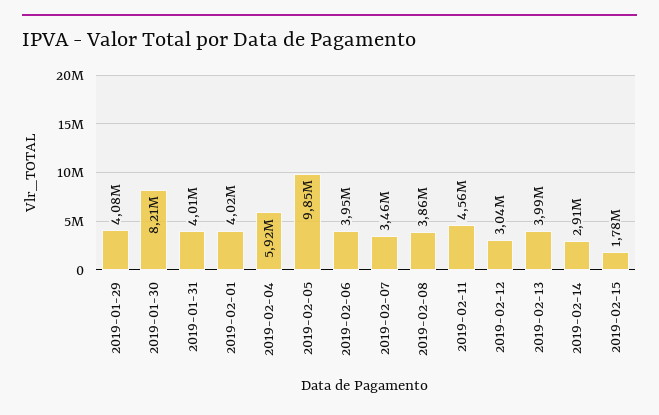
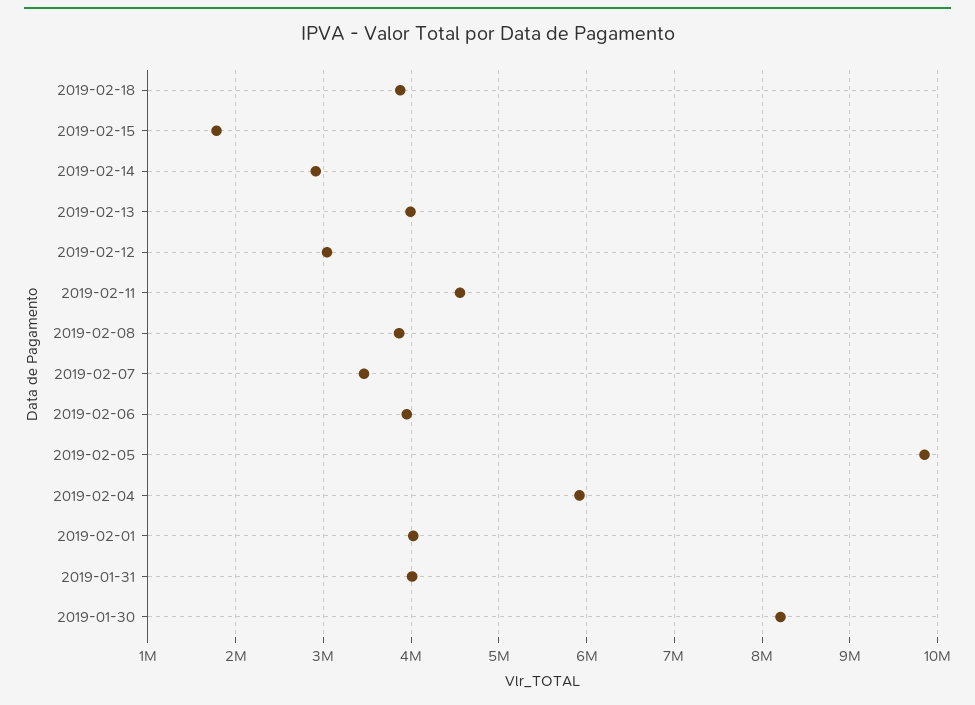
2019-01-29: 4080000 -> none
2019-02-18: none -> 3900000

